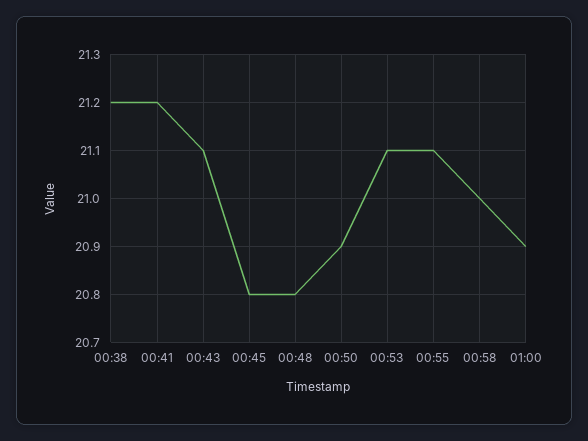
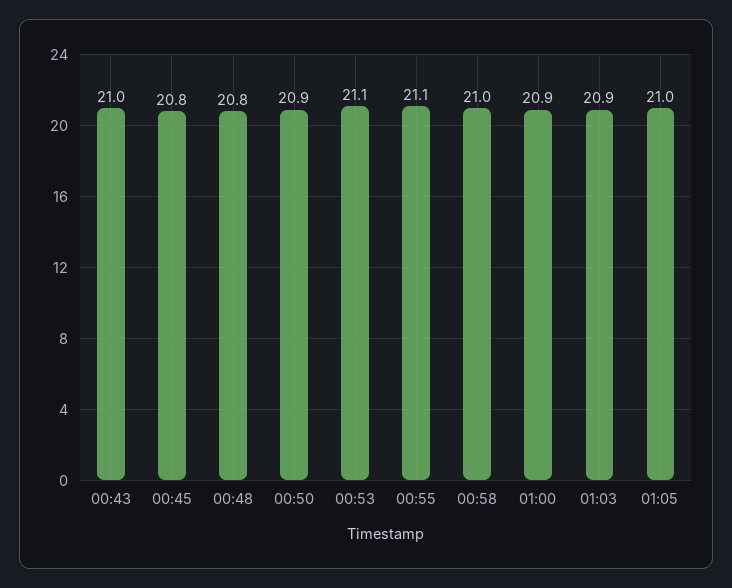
00:38: 21.2 -> none
00:41: 21.2 -> none
00:43: 21.1 -> 21
01:03: none -> 20.9
01:05: none -> 21

